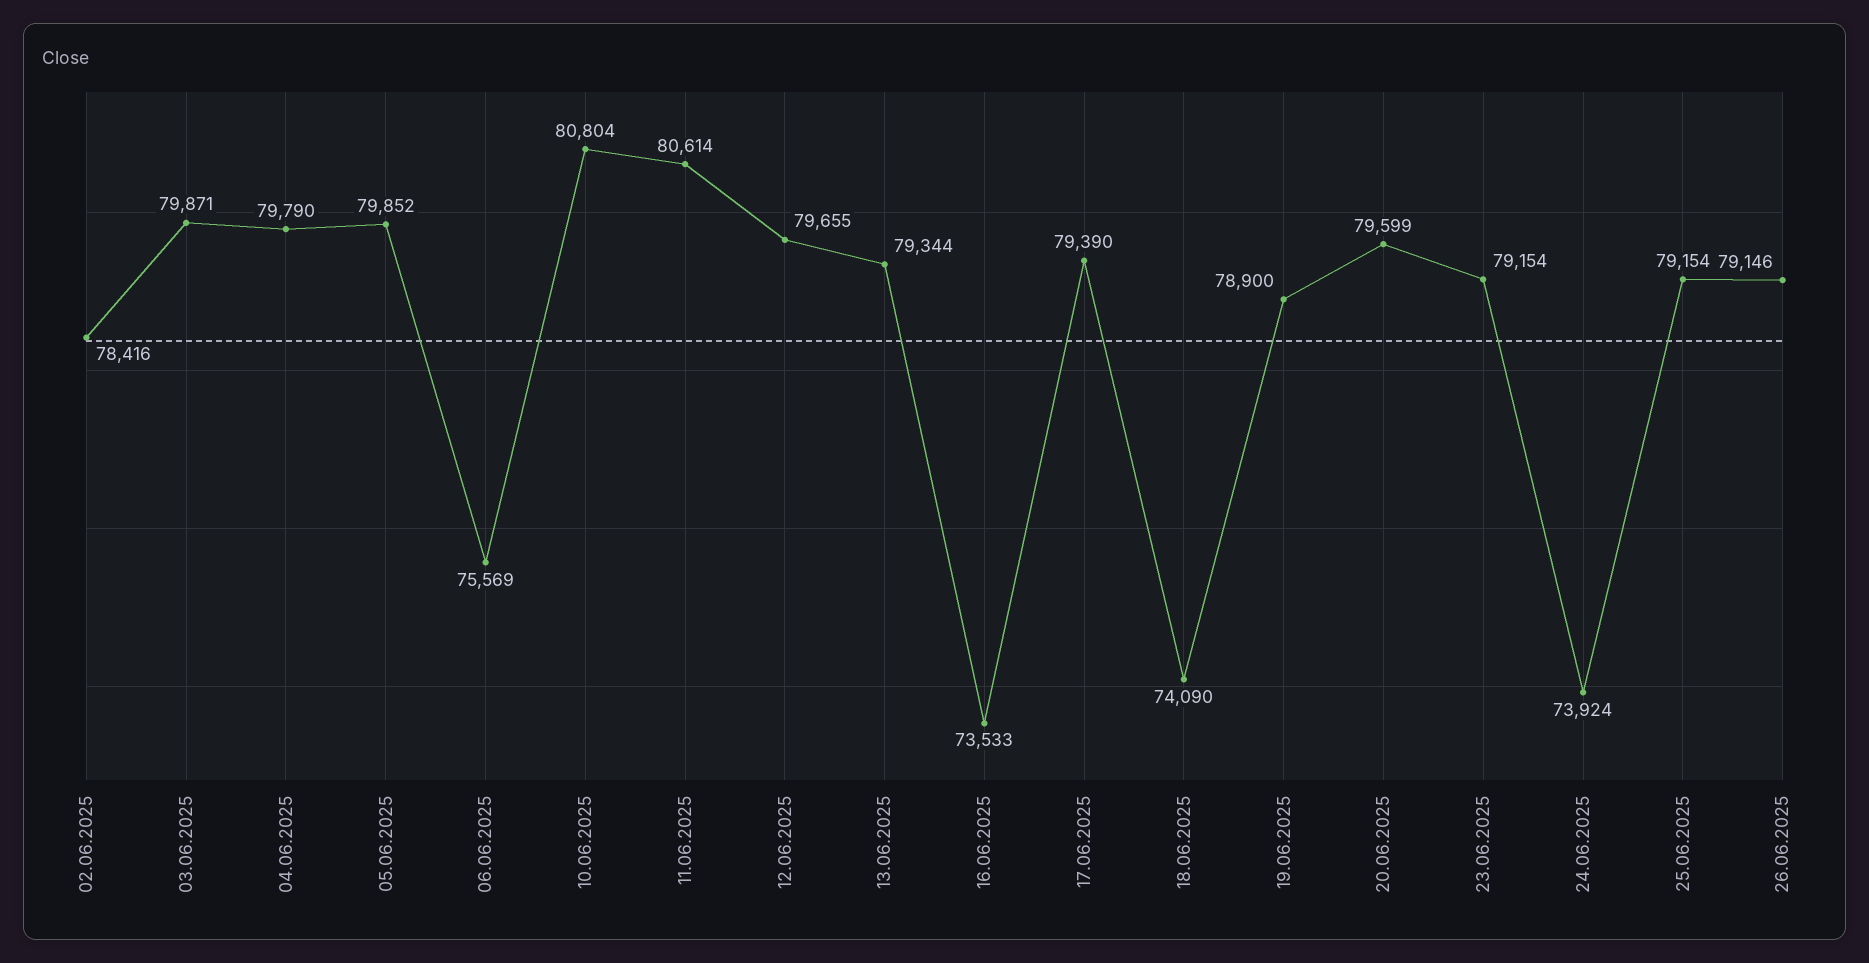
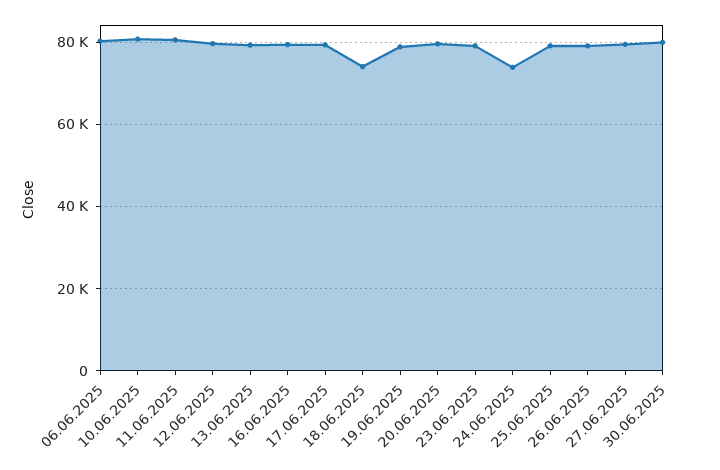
02.06.2025: 78416 -> none
03.06.2025: 79871 -> none
04.06.2025: 79790 -> none
05.06.2025: 79852 -> none
06.06.2025: 75569 -> 80000
16.06.2025: 73533 -> 80000
27.06.2025: none -> 80000
30.06.2025: none -> 80000

